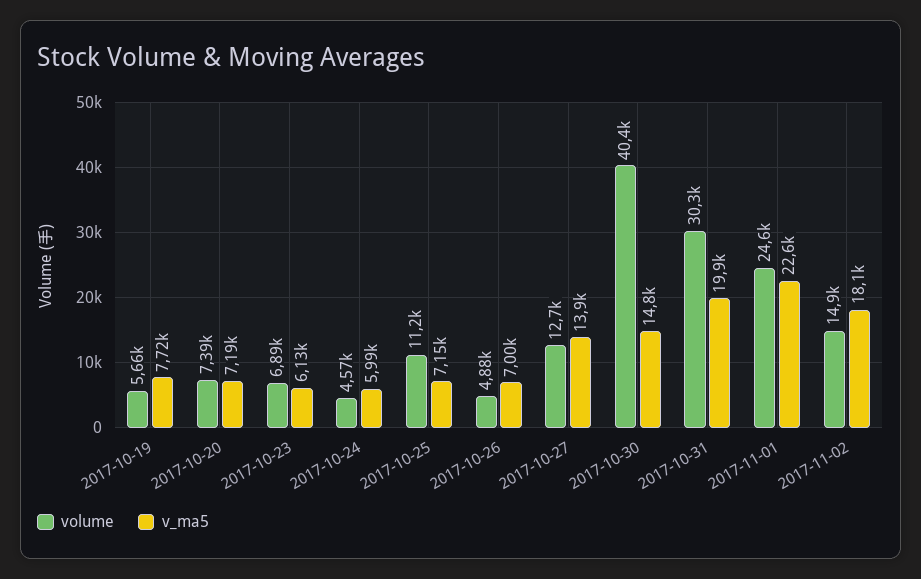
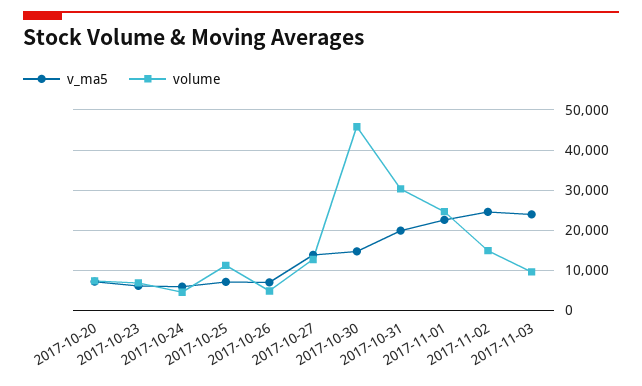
volume, 2017-10-19: 5660 -> none
v_ma5, 2017-10-19: 7720 -> none
volume, 2017-10-30: 40400 -> 46000
v_ma5, 2017-11-02: 18100 -> 24000
v_ma5, 2017-11-03: none -> 24000
volume, 2017-11-03: none -> 10000

